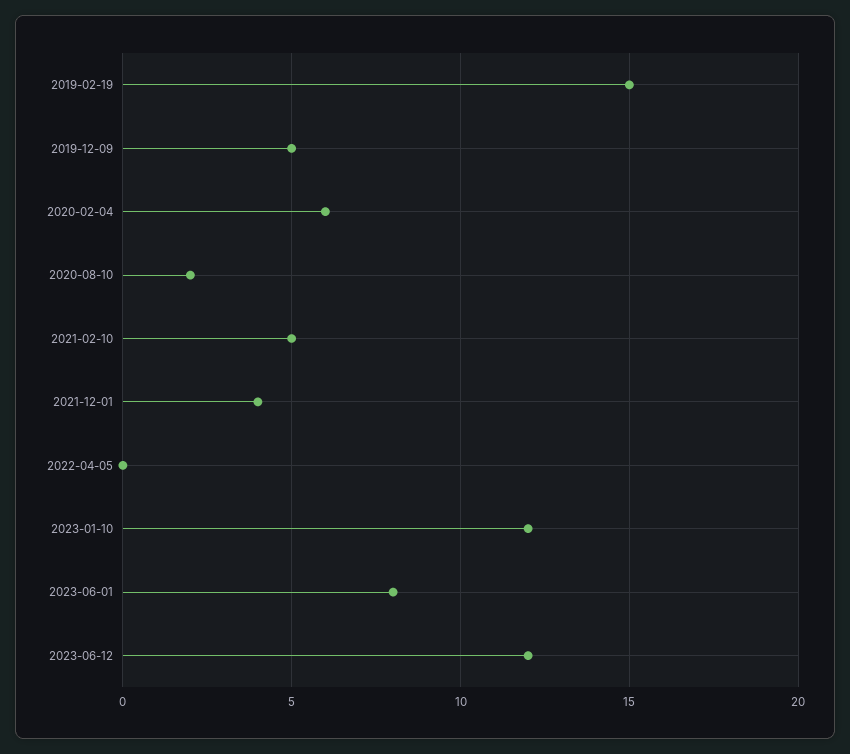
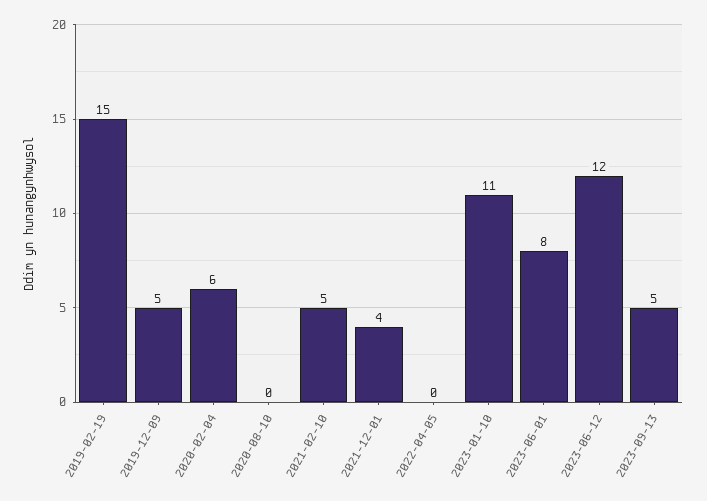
2020-08-10: 2 -> 0
2023-01-10: 12 -> 11
2023-09-13: none -> 5

